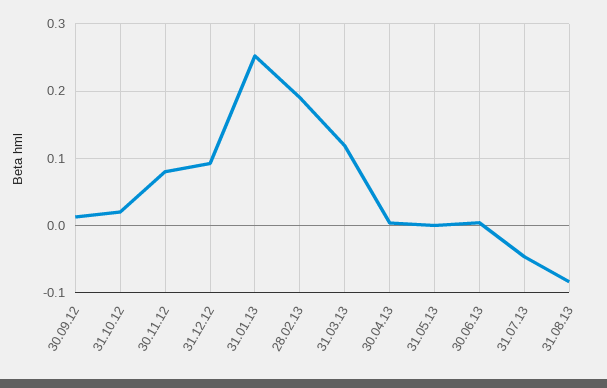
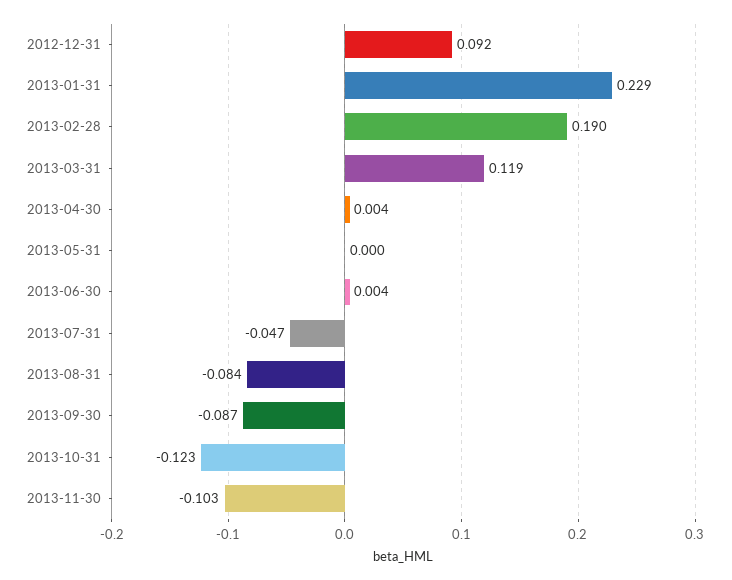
30.09.12: 0.01 -> none
31.10.12: 0.02 -> none
30.11.12: 0.08 -> none
31.01.13: 0.25 -> 0.229
2013-09-30: none -> -0.087
2013-10-31: none -> -0.123
2013-11-30: none -> -0.103

